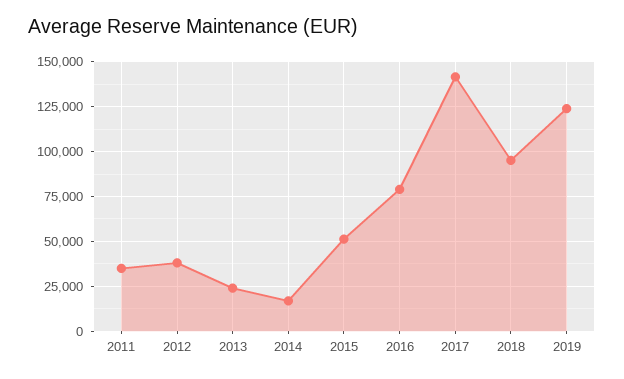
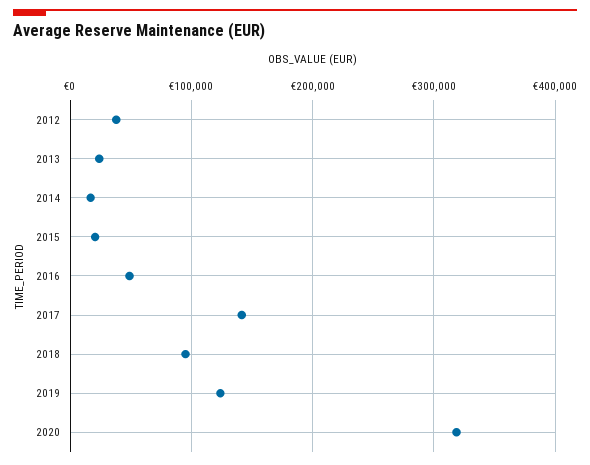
2011: 35000 -> none
2015: 50000 -> 20000
2016: 80000 -> 50000
2020: none -> 320000

